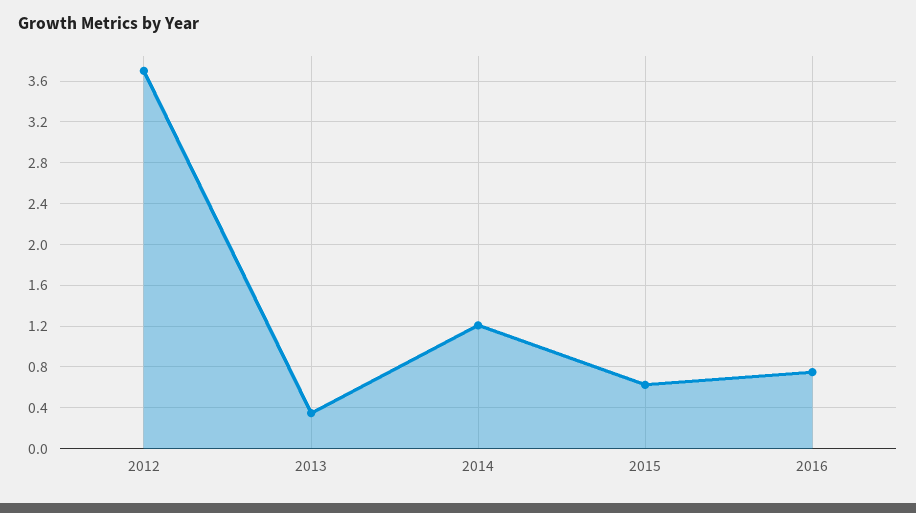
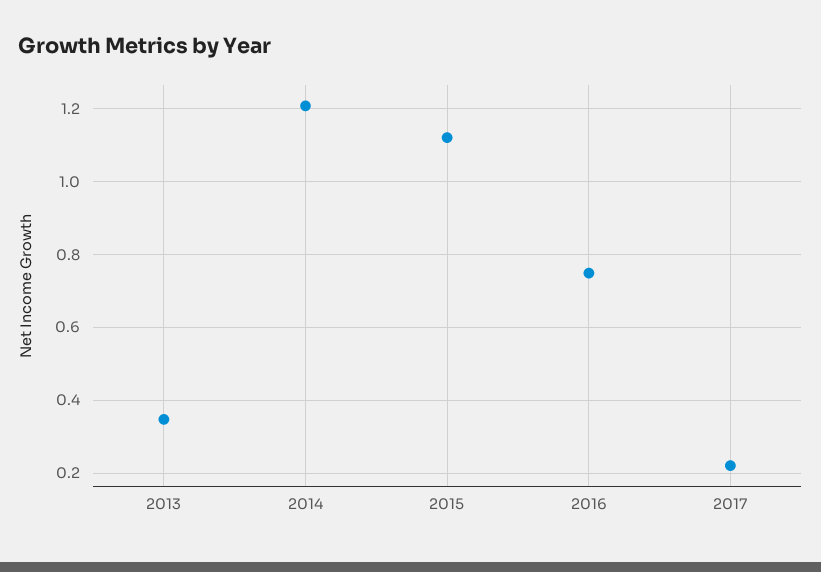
2012: 3.7 -> none
2015: 0.6 -> 1.12
2017: none -> 0.22

